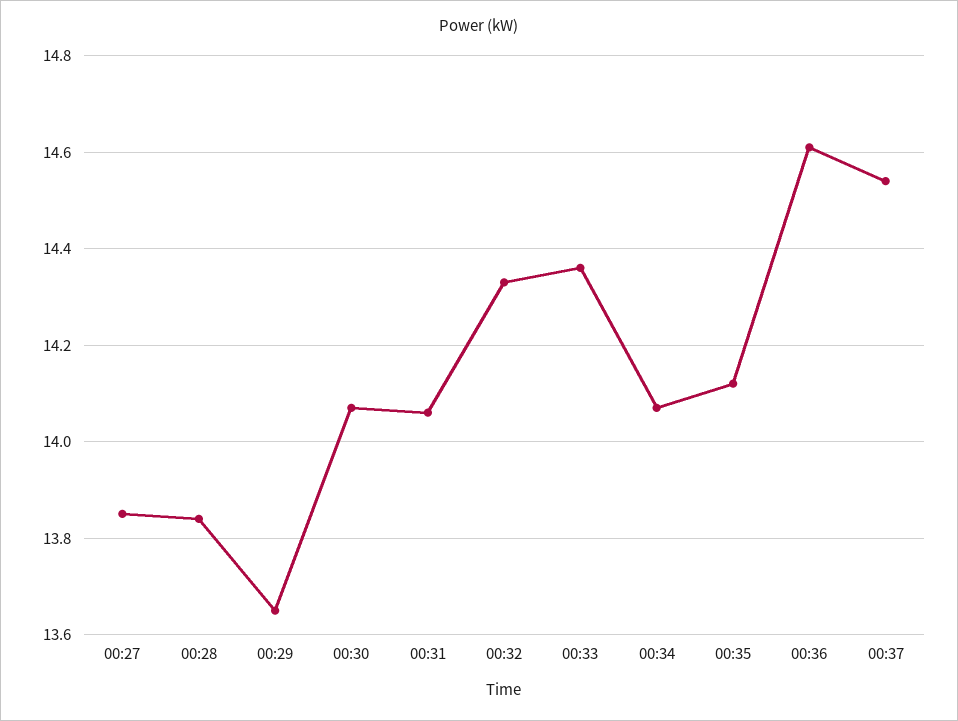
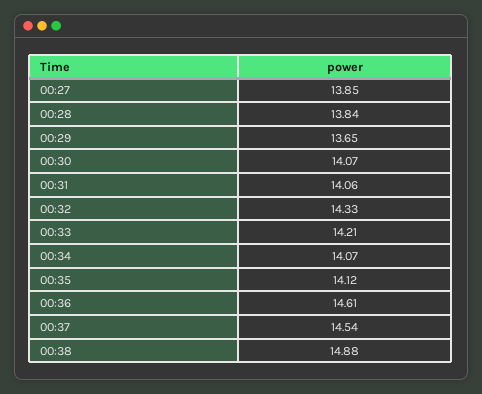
00:33: 14.35 -> 14.21
00:38: none -> 14.88

